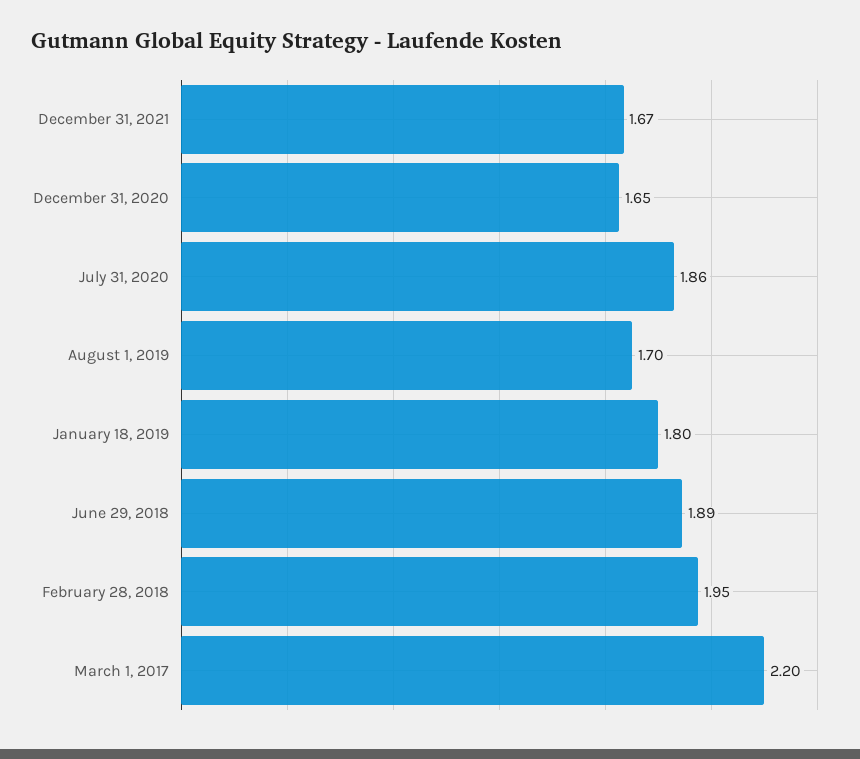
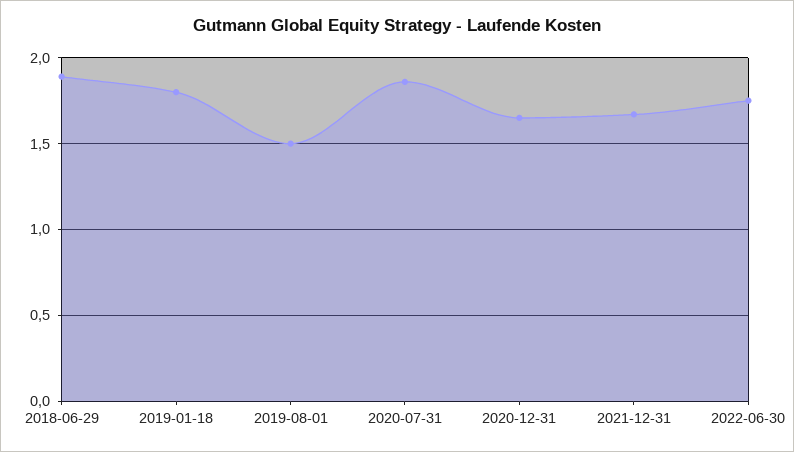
August 1, 2019: 1.7 -> 1.5
February 28, 2018: 1.95 -> none
March 1, 2017: 2.2 -> none
2022-06-30: none -> 1.75

